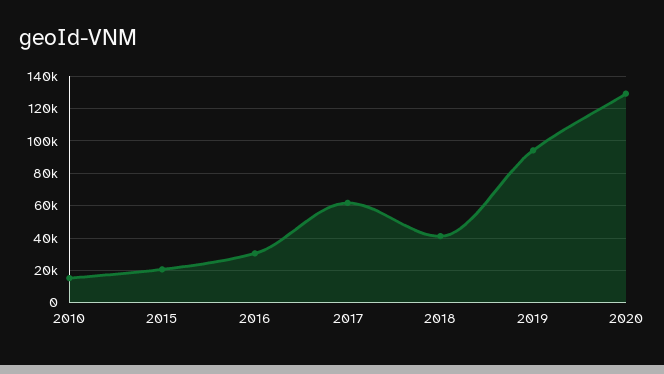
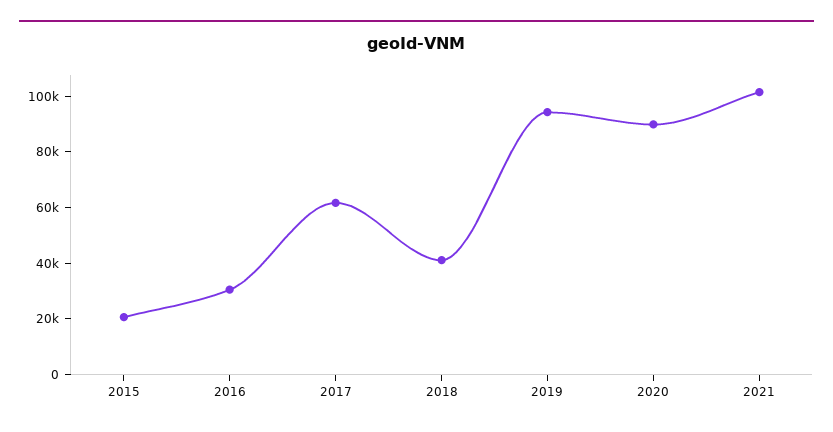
2010: 15000 -> none
2020: 130000 -> 90000
2021: none -> 100000

